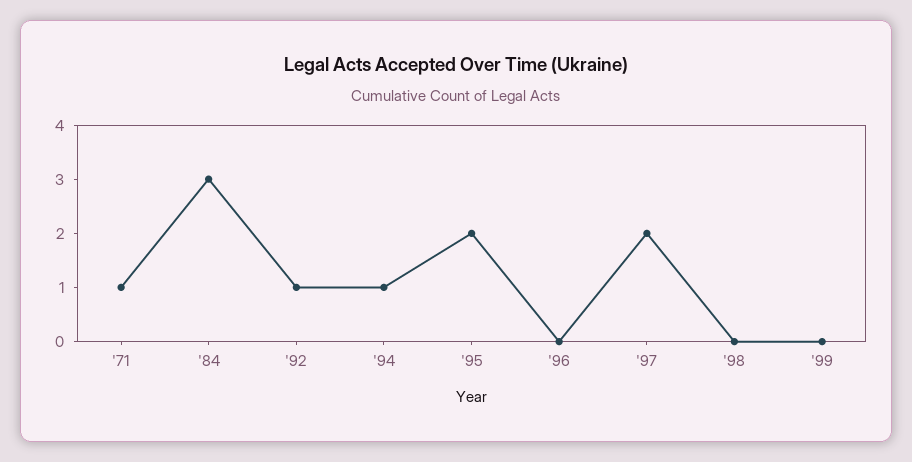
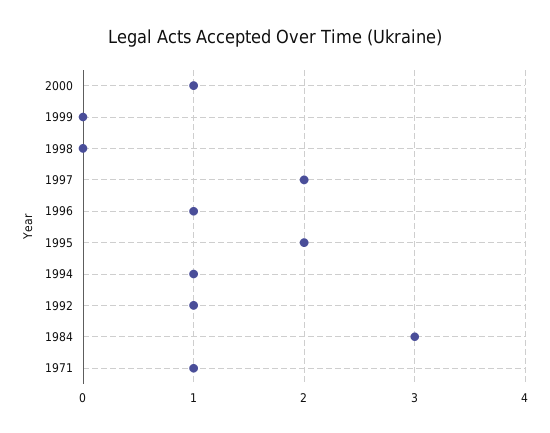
'96: 0 -> 1
2000: none -> 1

